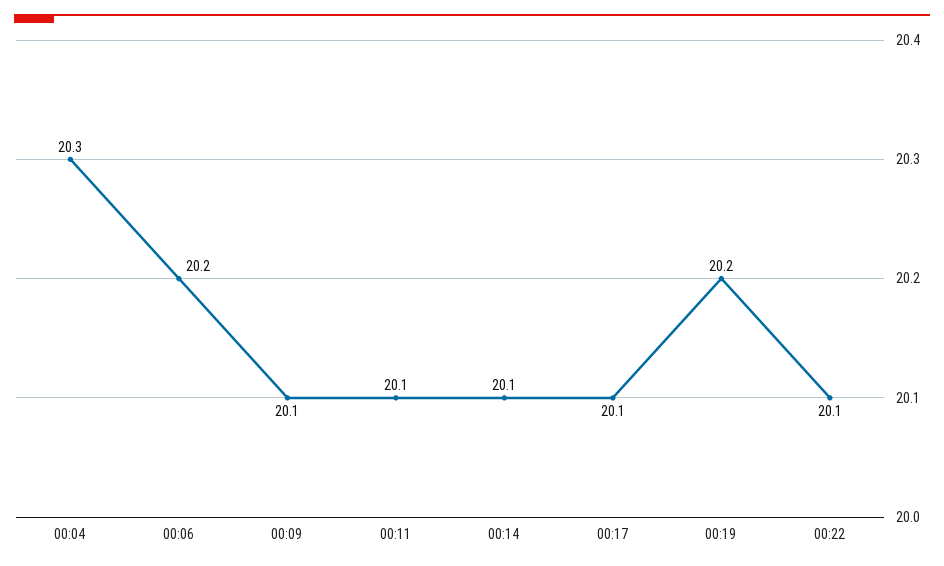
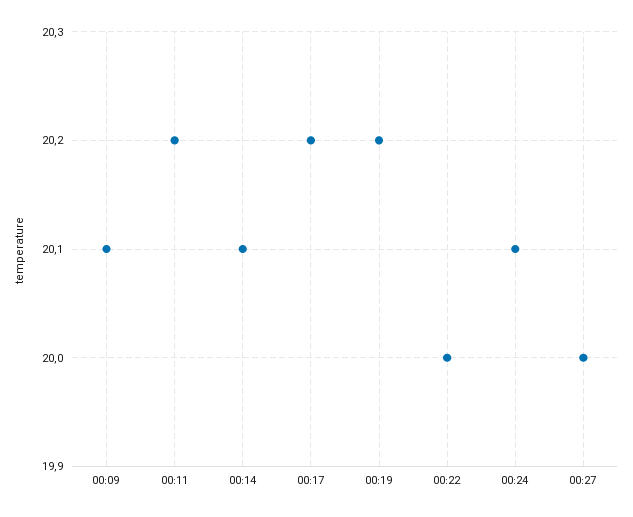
00:04: 20.3 -> none
00:06: 20.2 -> none
00:11: 20.1 -> 20.2
00:17: 20.1 -> 20.2
00:22: 20.1 -> 20
00:24: none -> 20.1
00:27: none -> 20

